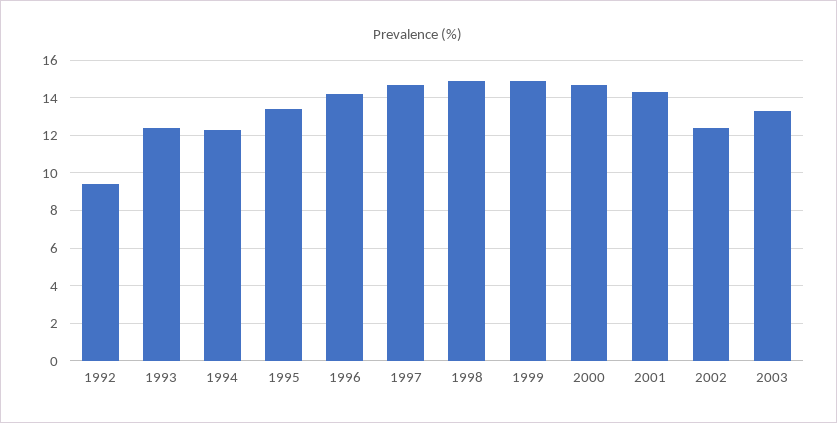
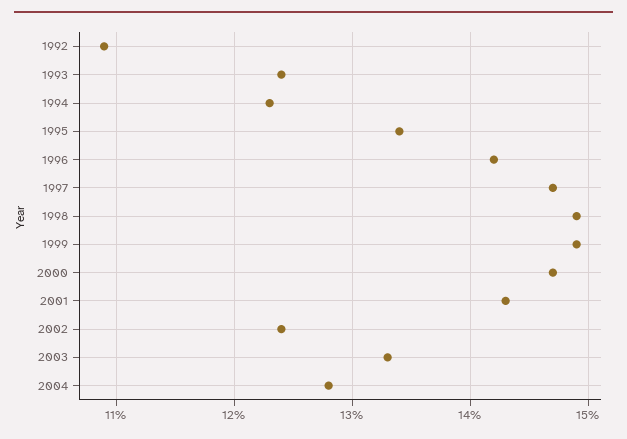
1992: 9.5 -> 10.9
2004: none -> 12.8

